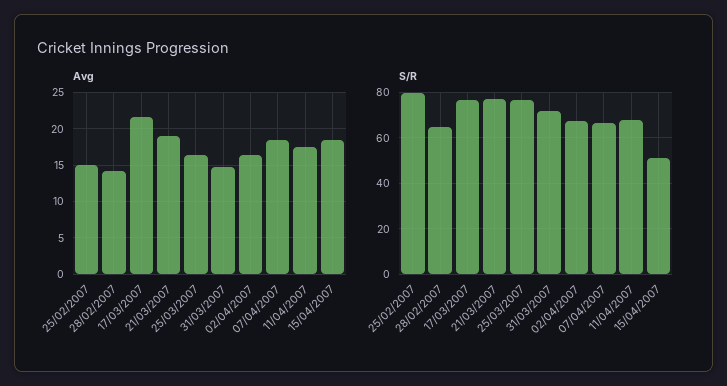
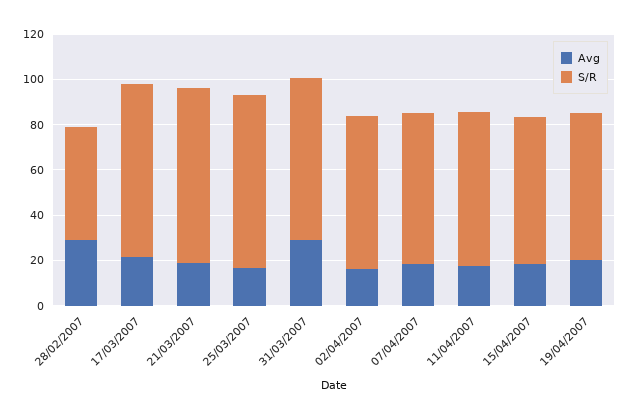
Avg, 25/02/2007: 15 -> none
Avg, 28/02/2007: 14 -> 30
Avg, 31/03/2007: 15 -> 30
S/R, 25/02/2007: 80 -> none
S/R, 28/02/2007: 65 -> 50
S/R, 15/04/2007: 50 -> 65
Avg, 19/04/2007: none -> 20
S/R, 19/04/2007: none -> 65

